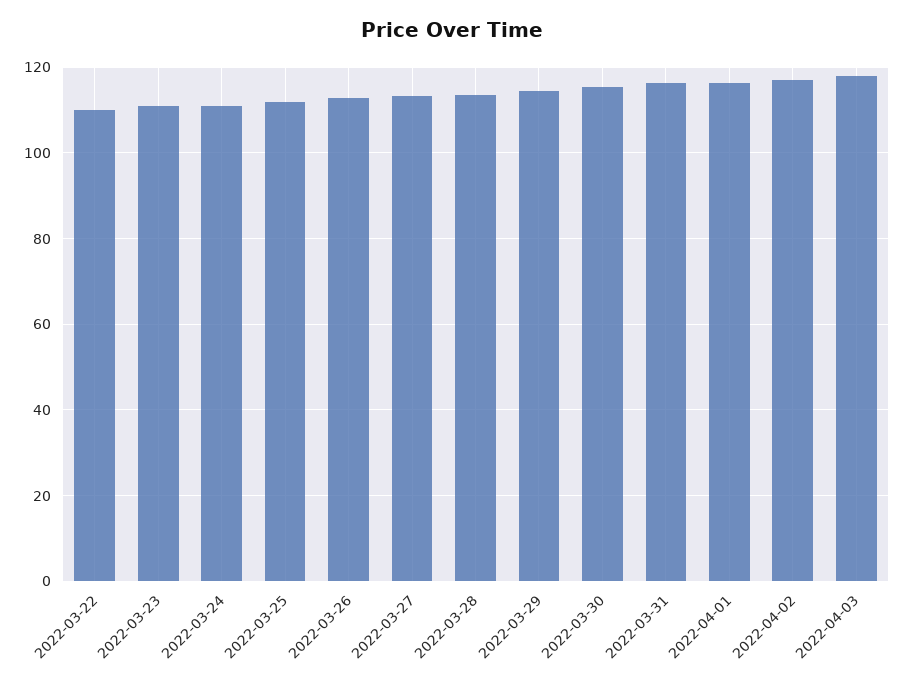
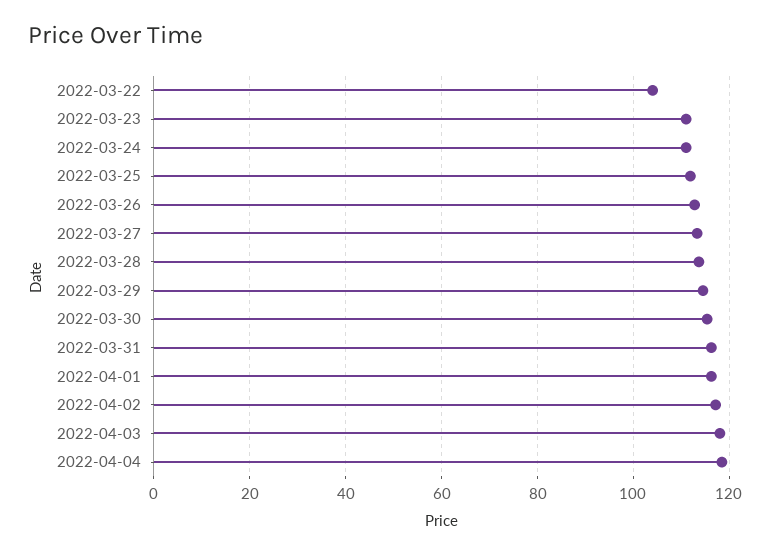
2022-03-22: 110 -> 104
2022-04-04: none -> 118

